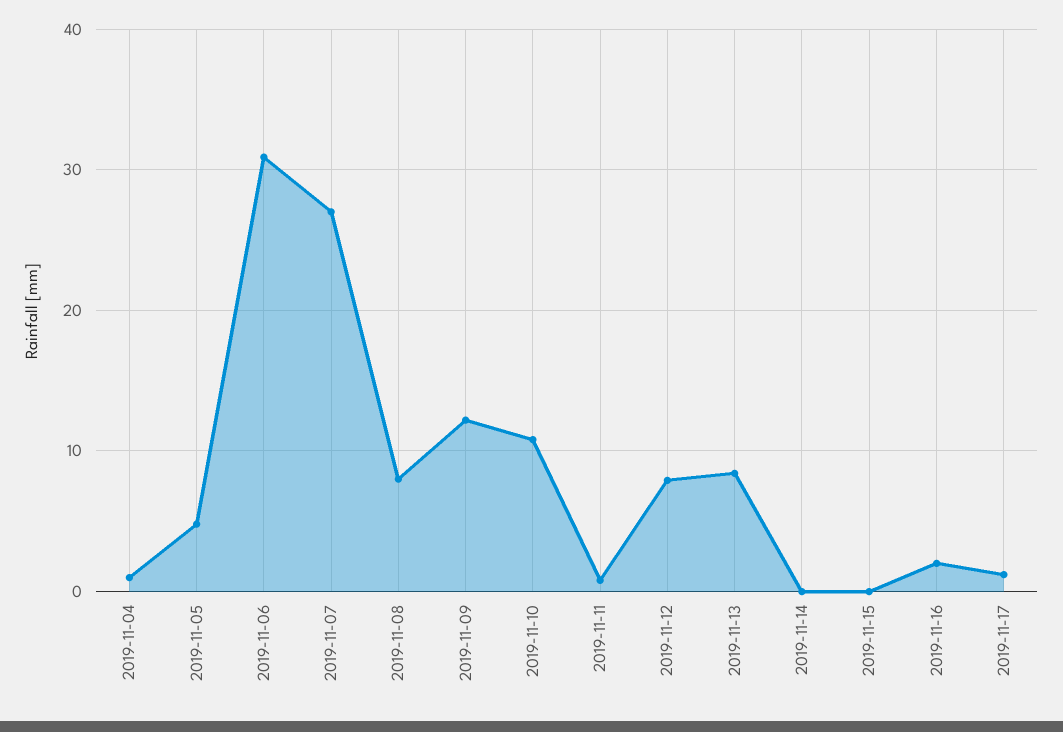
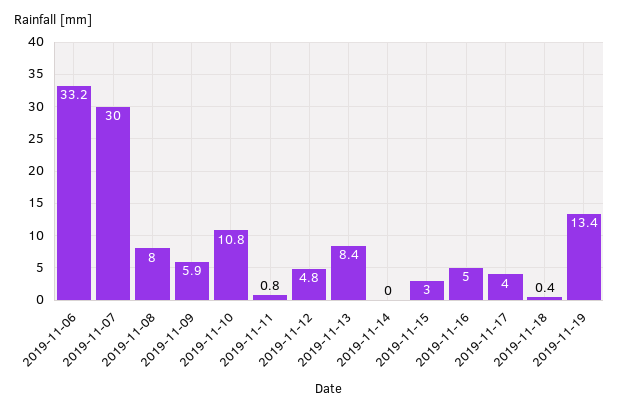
2019-11-04: 1 -> none
2019-11-05: 5 -> none
2019-11-06: 31 -> 33.2
2019-11-07: 27 -> 30
2019-11-09: 12 -> 5.9
2019-11-12: 8 -> 4.8
2019-11-15: 0 -> 3
2019-11-16: 2 -> 5
2019-11-17: 1 -> 4
2019-11-18: none -> 0.4
2019-11-19: none -> 13.4

